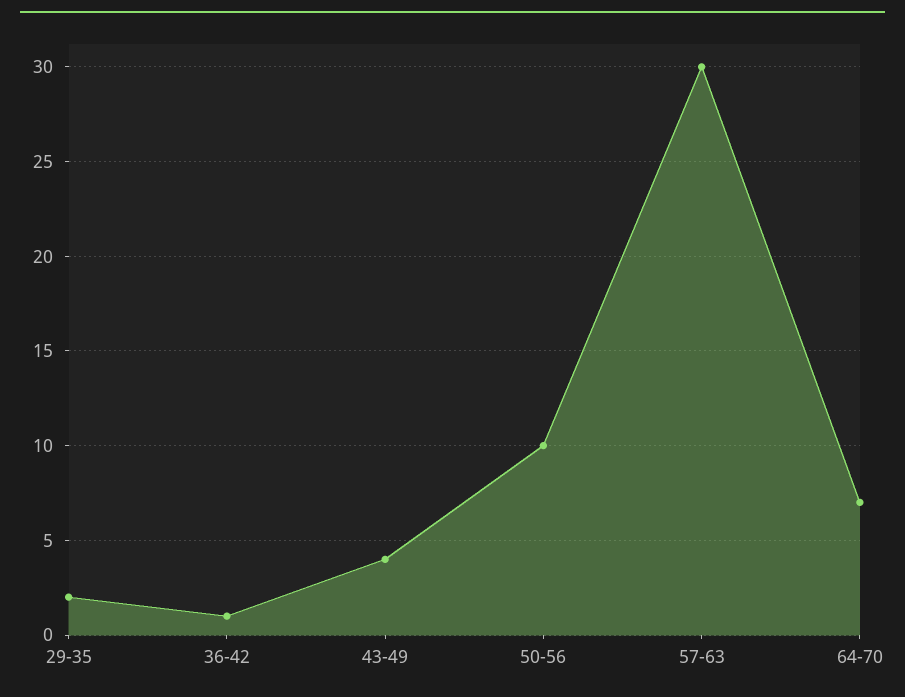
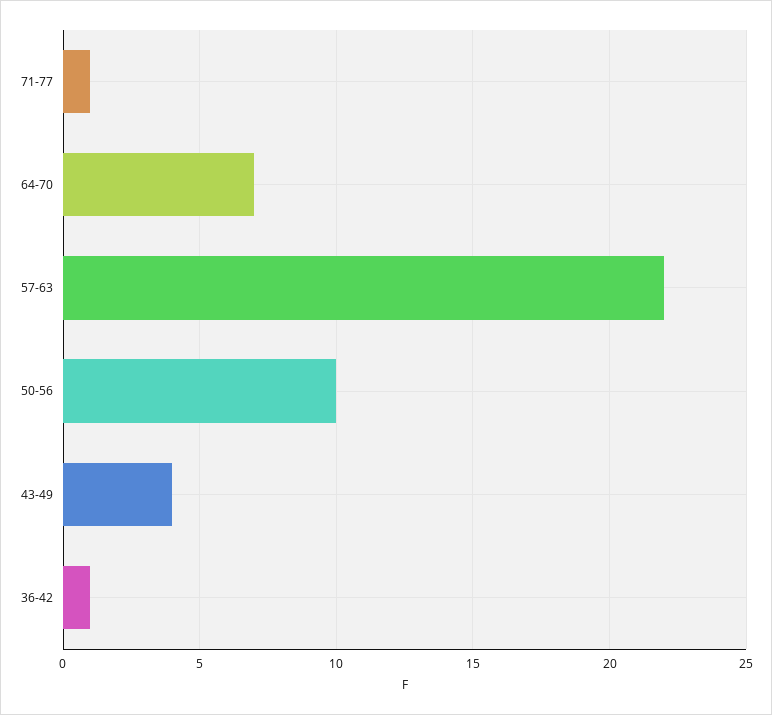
29-35: 2 -> none
57-63: 30 -> 22
71-77: none -> 1

